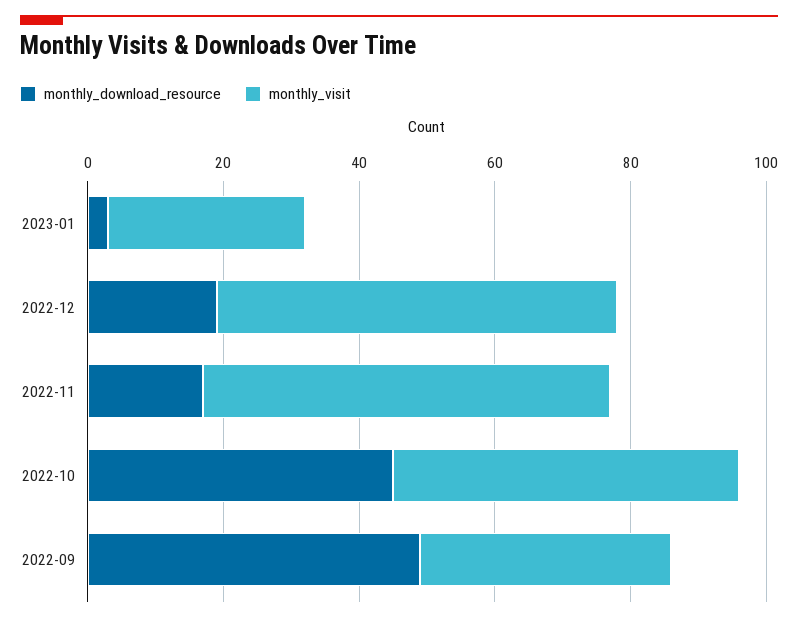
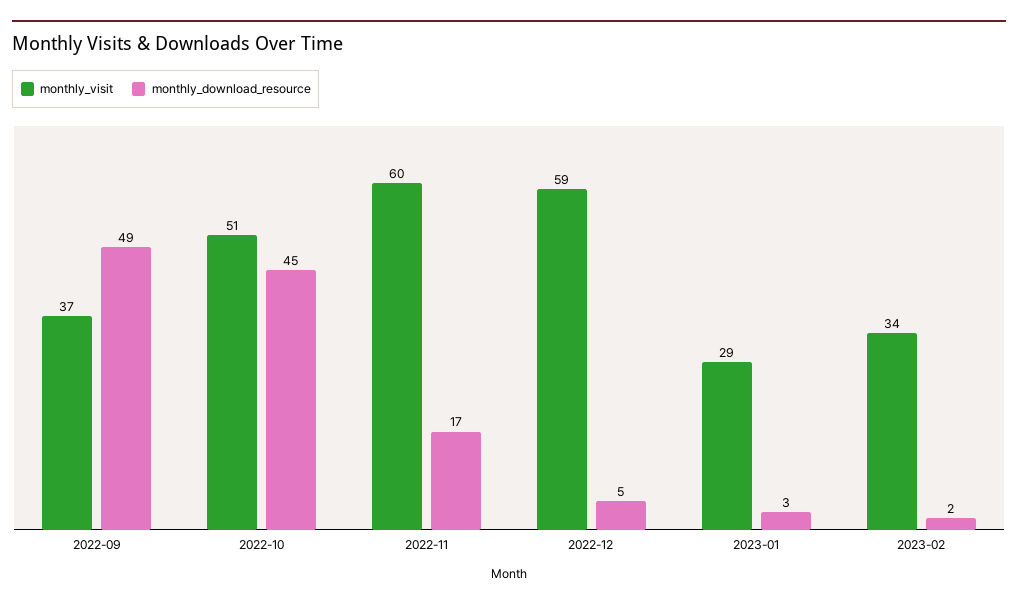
monthly_download_resource, 2022-12: 20 -> 5
monthly_visit, 2023-02: none -> 34
monthly_download_resource, 2023-02: none -> 2

